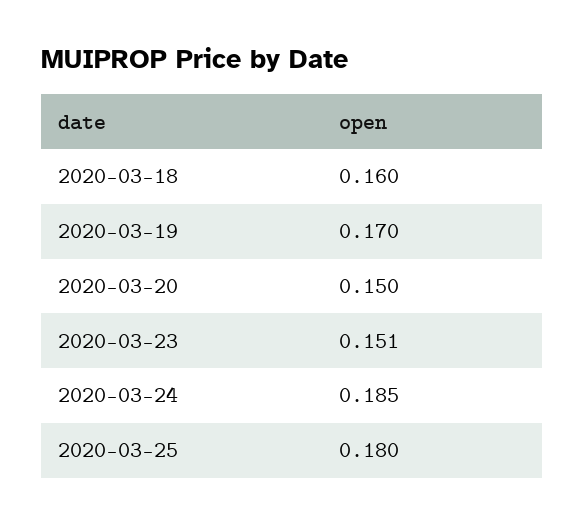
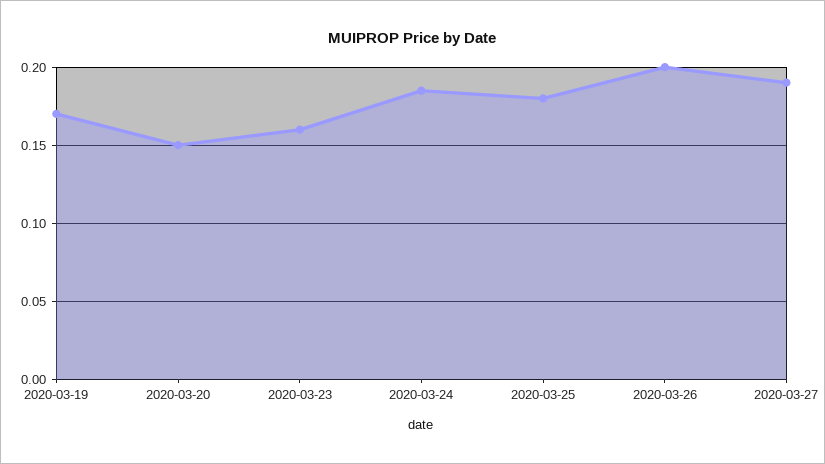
2020-03-18: 0.16 -> none
2020-03-23: 0.151 -> 0.16
2020-03-26: none -> 0.2
2020-03-27: none -> 0.19

